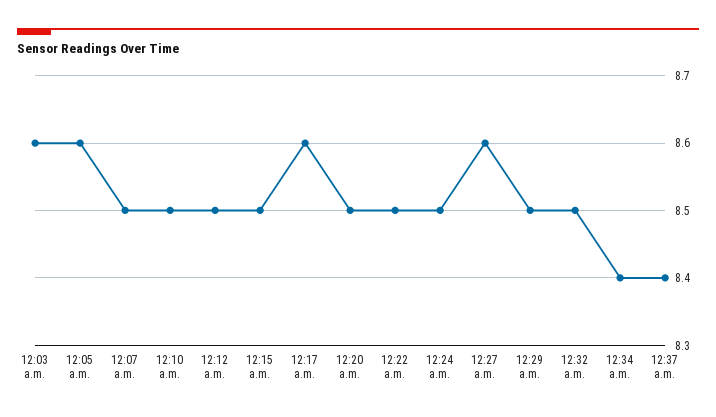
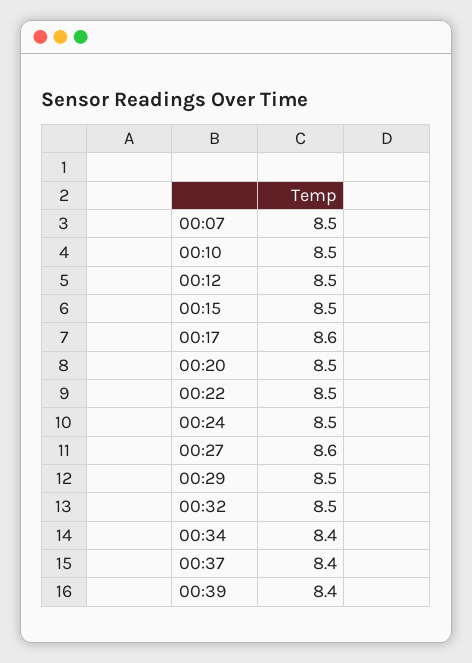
12:03 a.m.: 8.6 -> none
12:05 a.m.: 8.6 -> none
00:39: none -> 8.4

